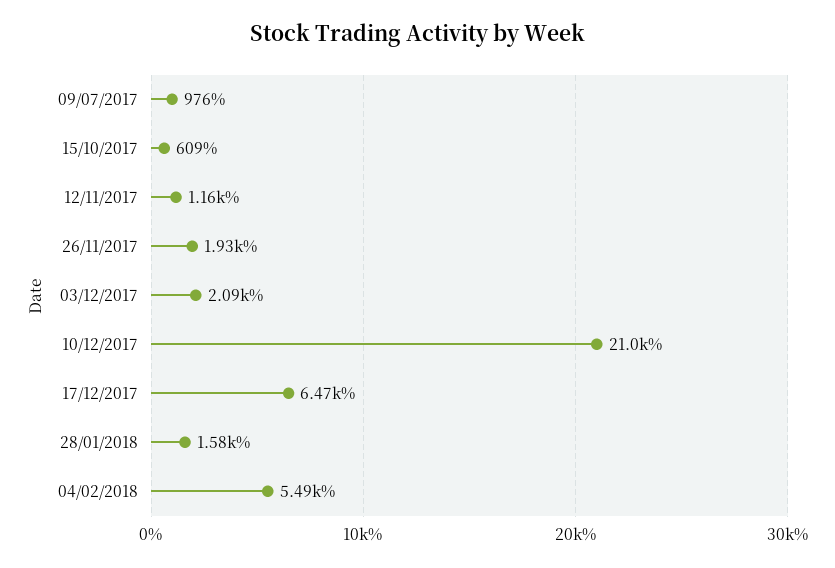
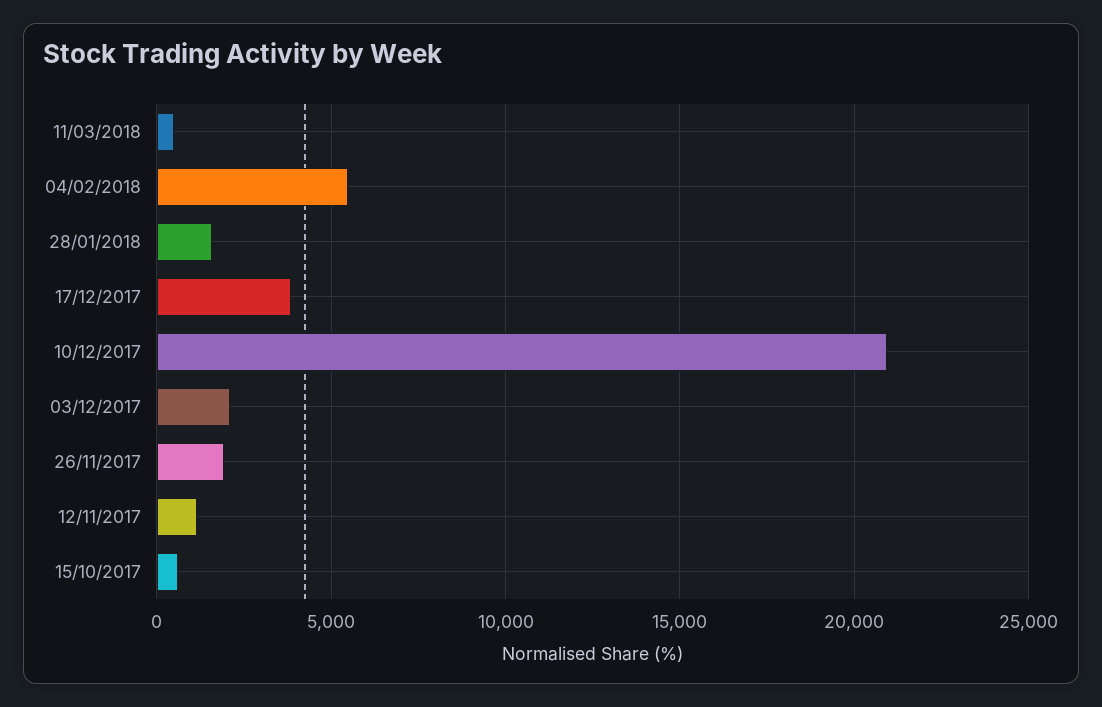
09/07/2017: 976 -> none
17/12/2017: 6470 -> 4000
11/03/2018: none -> 500

